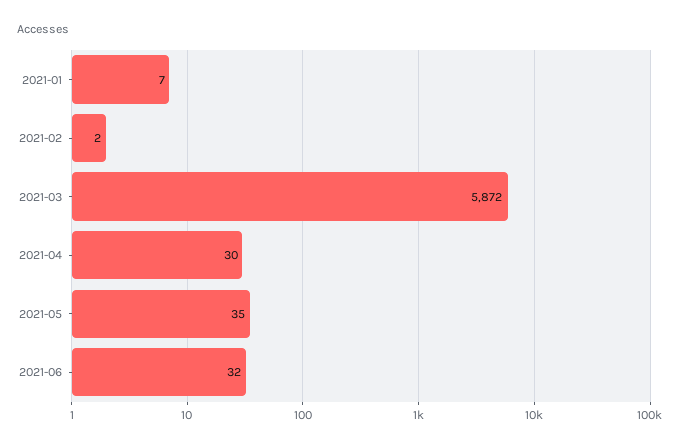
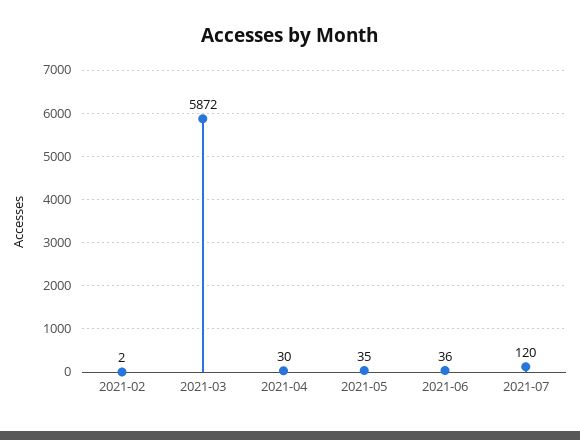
2021-01: 7 -> none
2021-06: 32 -> 36
2021-07: none -> 120

